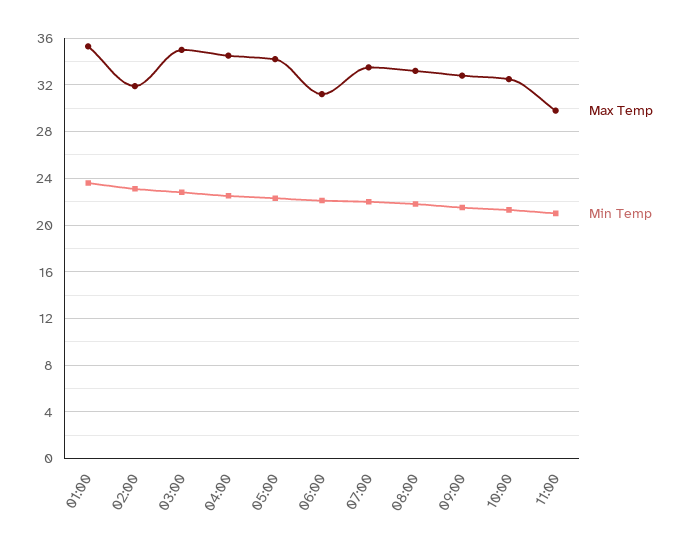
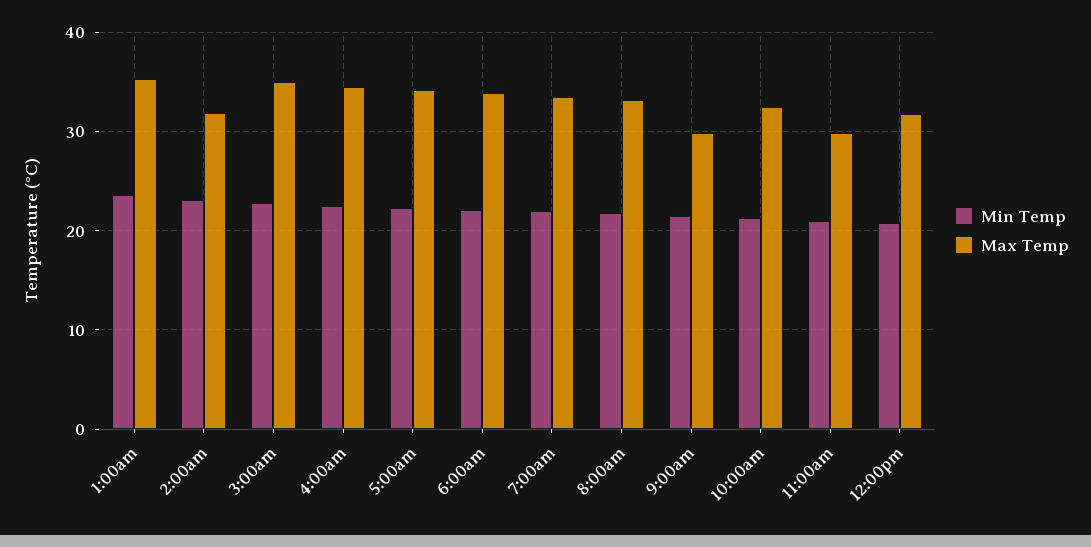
Max Temp, 06:00: 31 -> 34
Max Temp, 09:00: 33 -> 30
Min Temp, 12:00pm: none -> 21
Max Temp, 12:00pm: none -> 32

